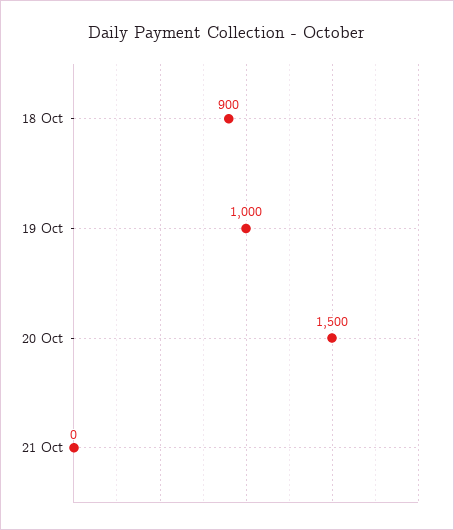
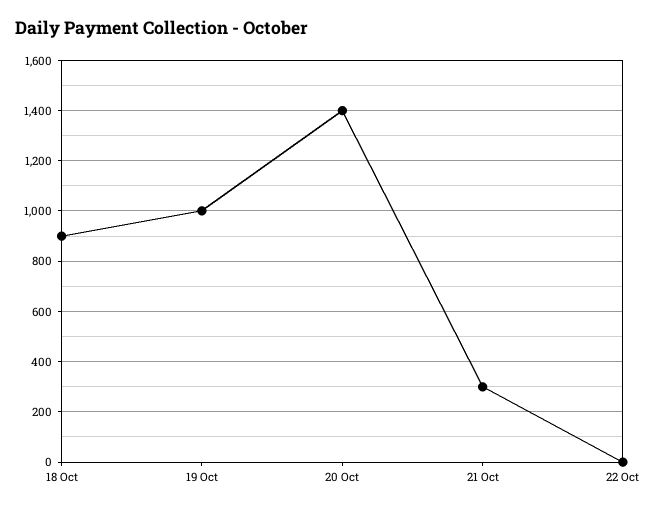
20 Oct: 1500 -> 1400
21 Oct: 0 -> 300
22 Oct: none -> 0

